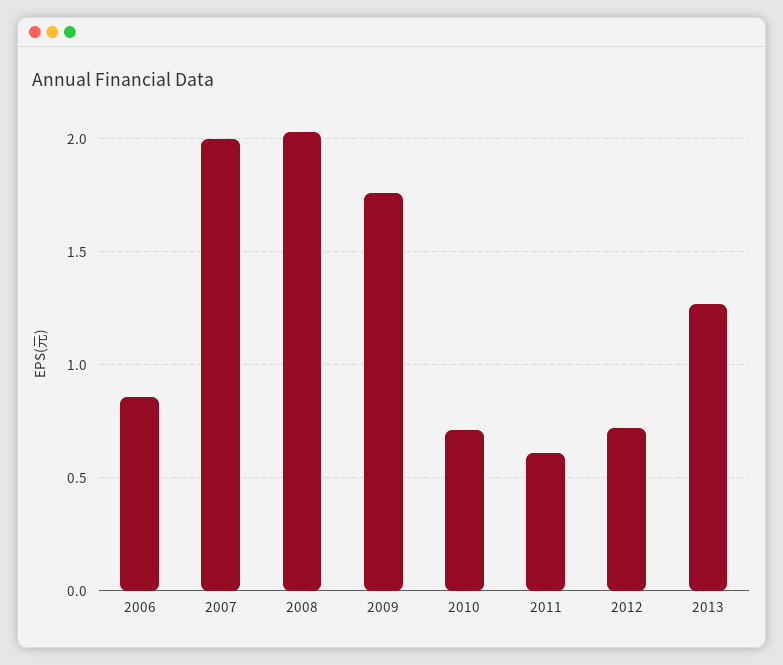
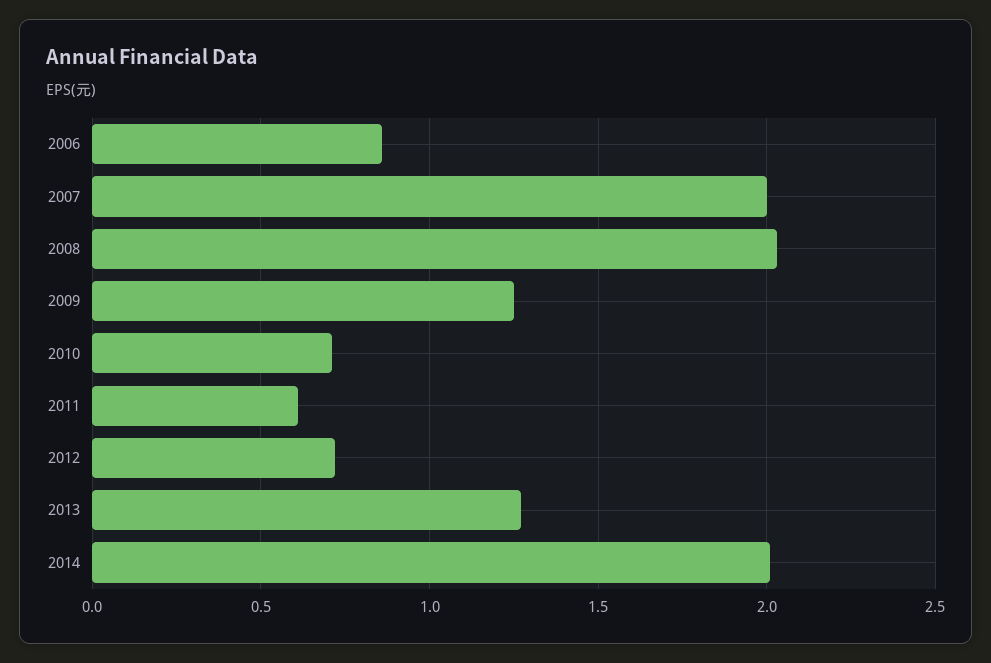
2009: 1.75 -> 1.25
2014: none -> 2

